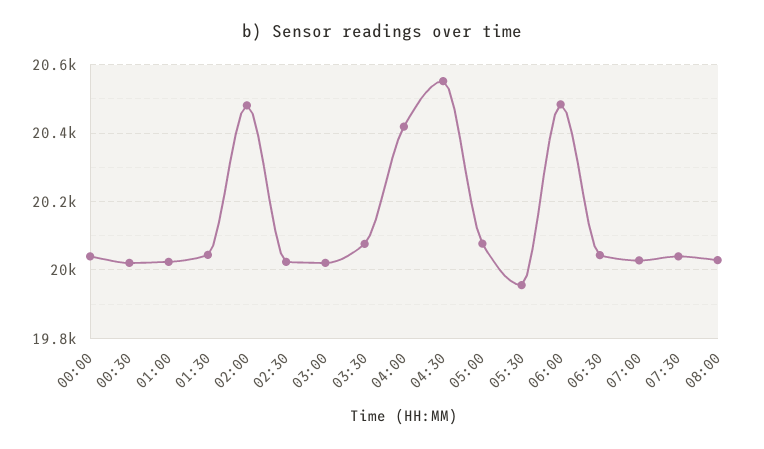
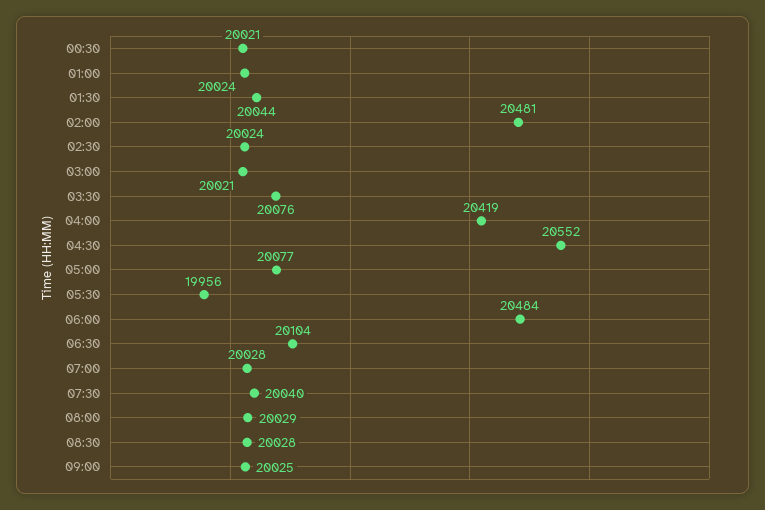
00:00: 20040 -> none
06:30: 20040 -> 20104
08:30: none -> 20028
09:00: none -> 20025

